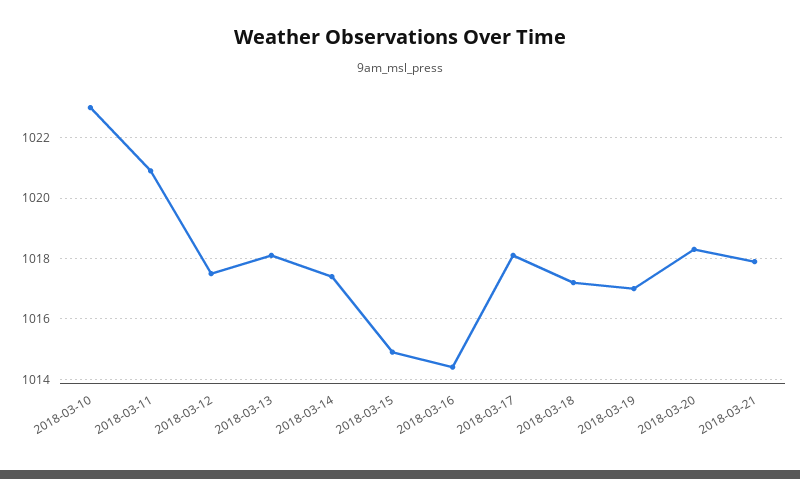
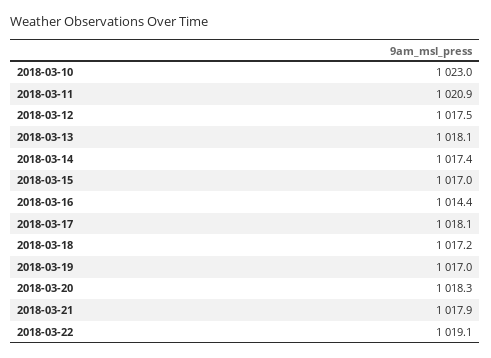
2018-03-15: 1015 -> 1017
2018-03-22: none -> 1019.1

